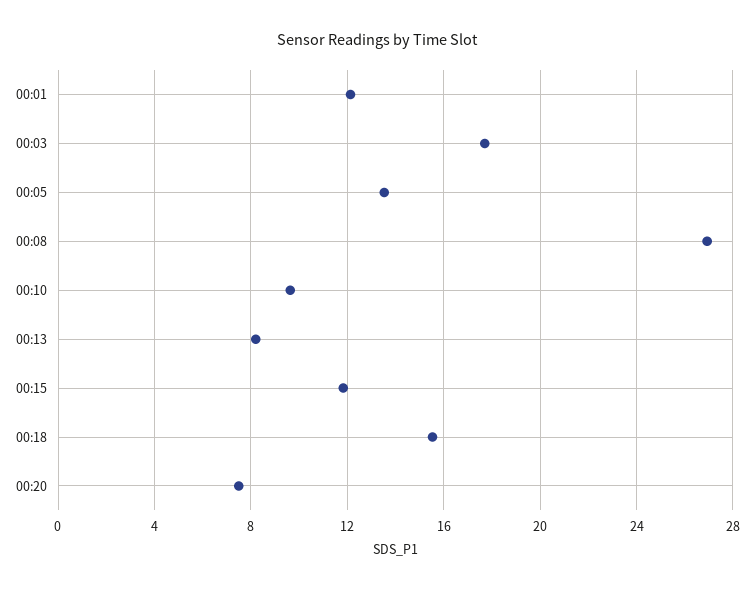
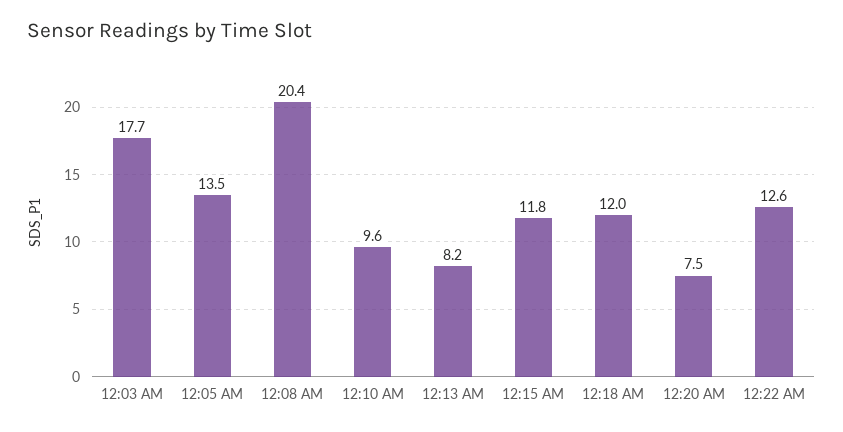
00:01: 12 -> none
00:08: 27 -> 20.4
00:18: 15.5 -> 12
12:22 AM: none -> 12.6

